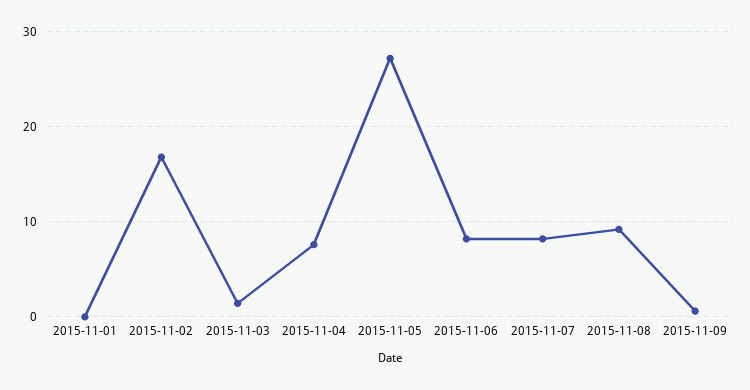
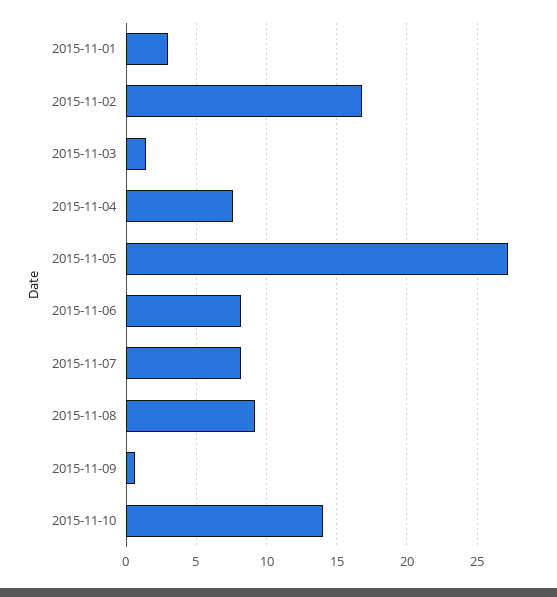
2015-11-01: 0 -> 3
2015-11-10: none -> 14

